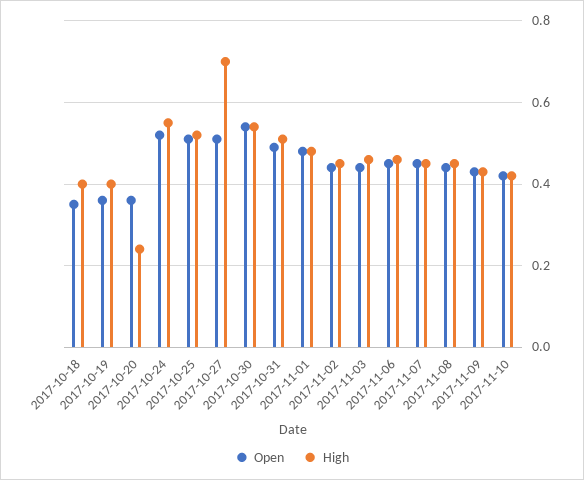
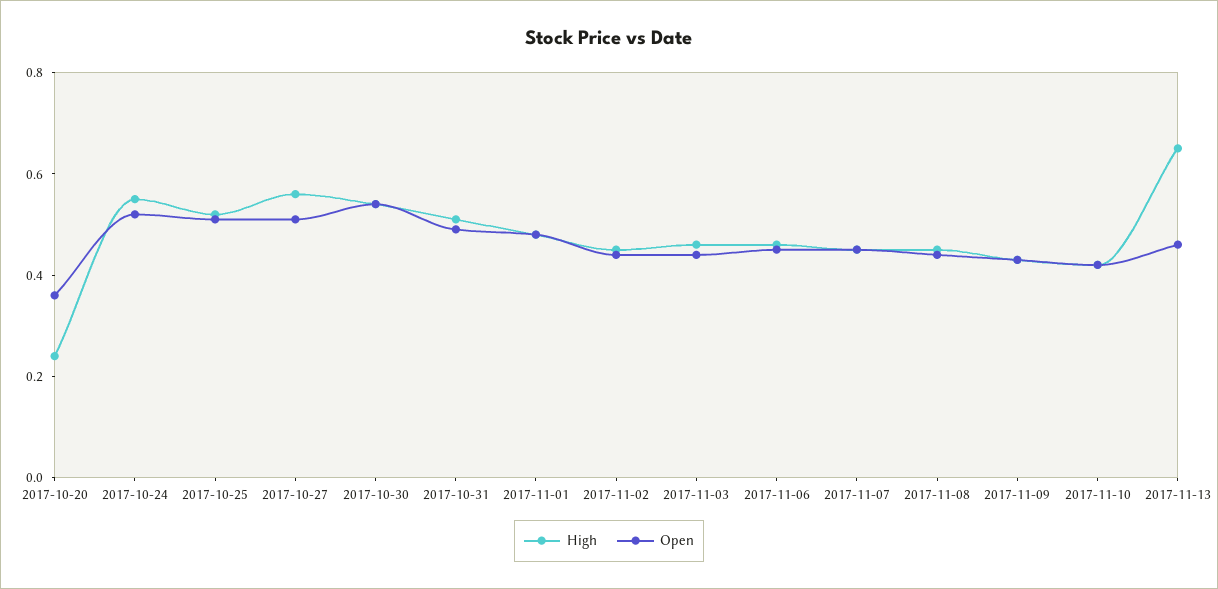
Open, 2017-10-18: 0.35 -> none
High, 2017-10-18: 0.4 -> none
Open, 2017-10-19: 0.35 -> none
High, 2017-10-19: 0.4 -> none
High, 2017-10-27: 0.7 -> 0.55
High, 2017-11-13: none -> 0.65
Open, 2017-11-13: none -> 0.45

